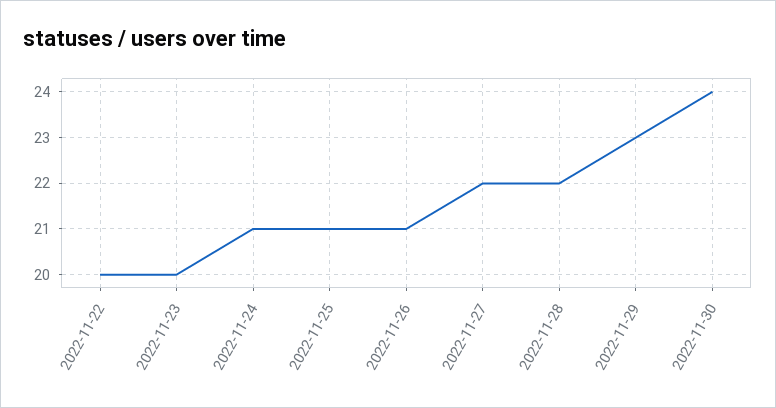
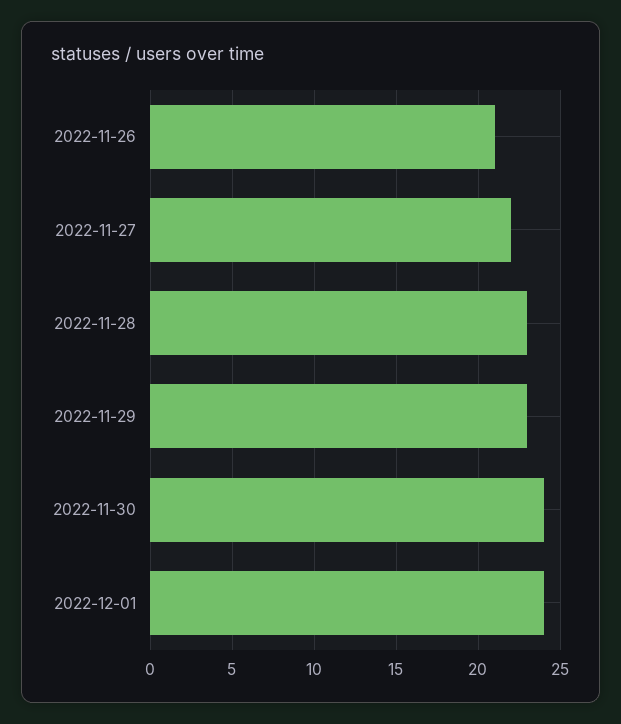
2022-11-22: 20 -> none
2022-11-23: 20 -> none
2022-11-24: 21 -> none
2022-11-25: 21 -> none
2022-11-28: 22 -> 23
2022-12-01: none -> 24

